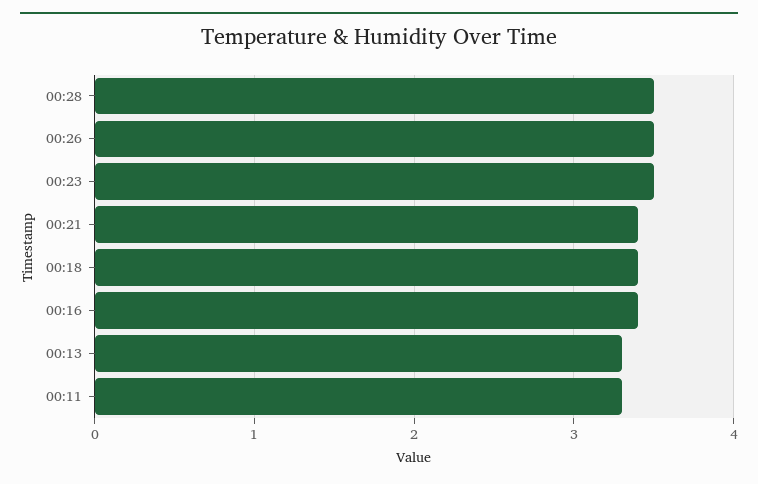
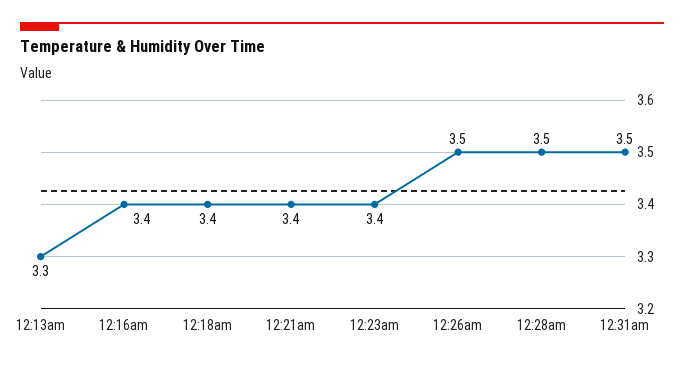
00:23: 3.5 -> 3.4
00:11: 3.3 -> none
12:31am: none -> 3.5

